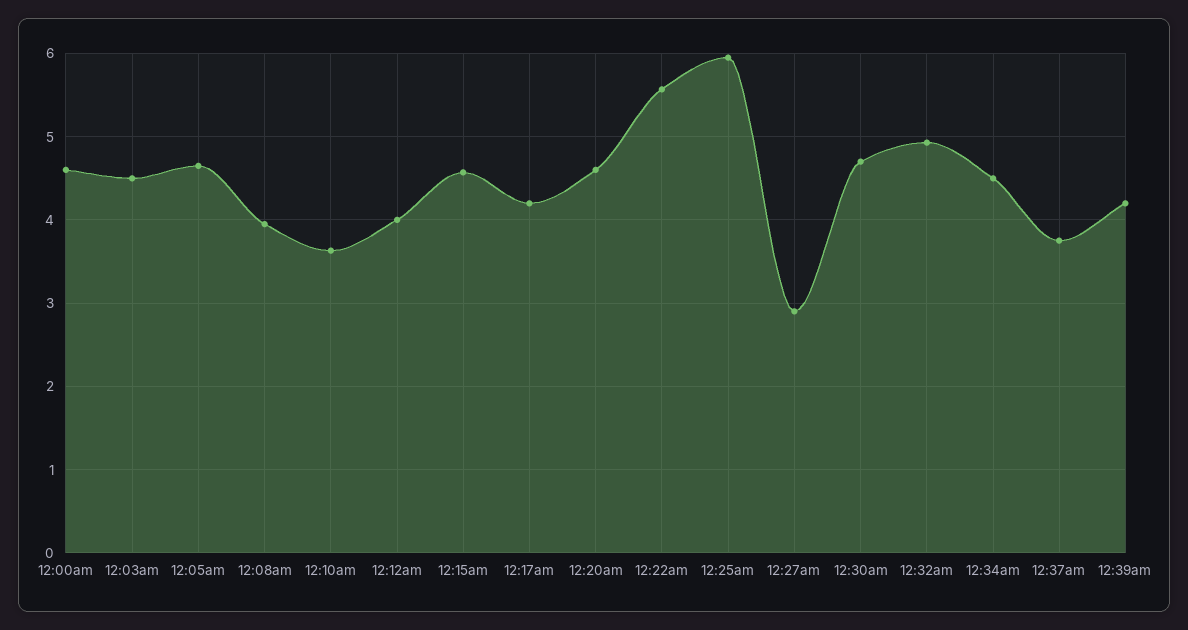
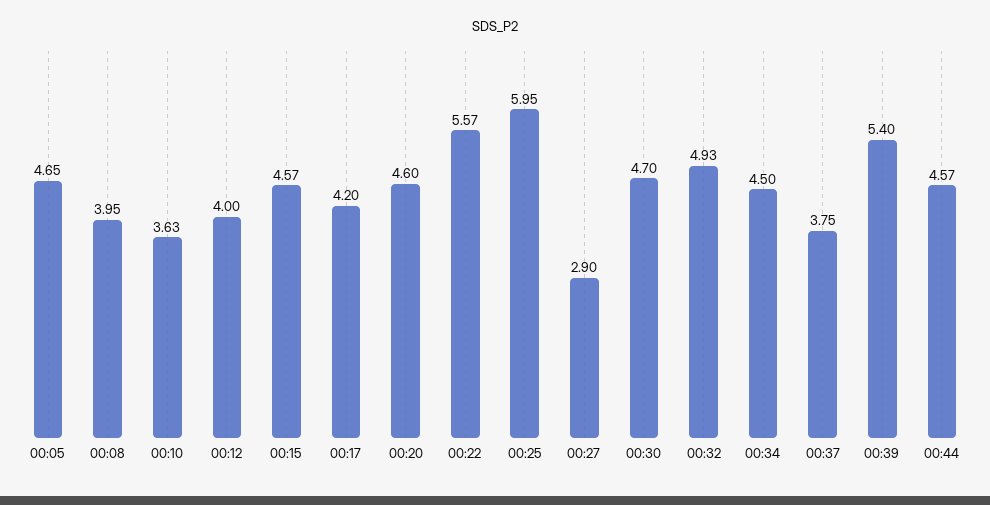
12:00am: 4.6 -> none
12:03am: 4.5 -> none
12:39am: 4.2 -> 5.4
00:44: none -> 4.57

